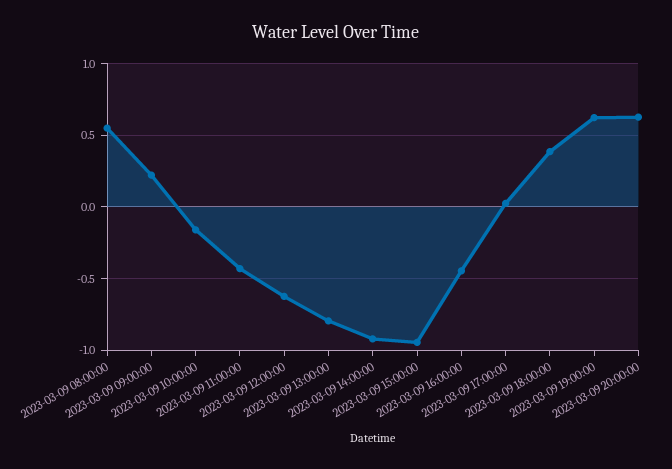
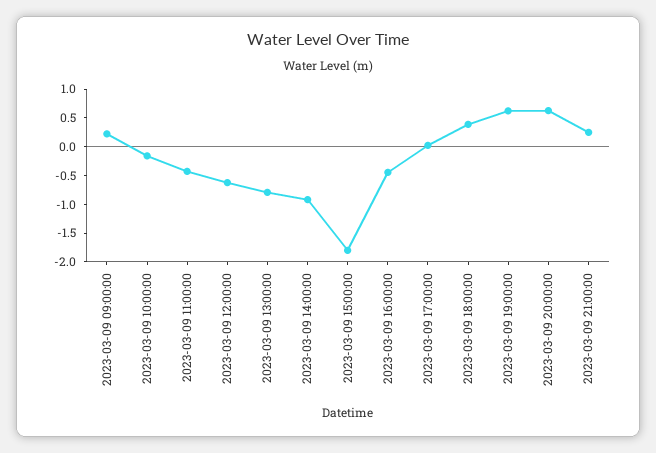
2023-03-09 08:00:00: 0.55 -> none
2023-03-09 15:00:00: -0.95 -> -1.75
2023-03-09 21:00:00: none -> 0.25

